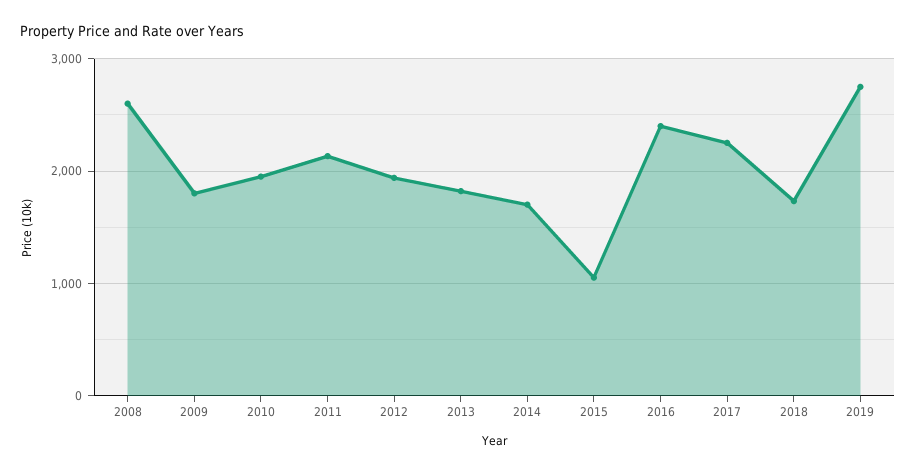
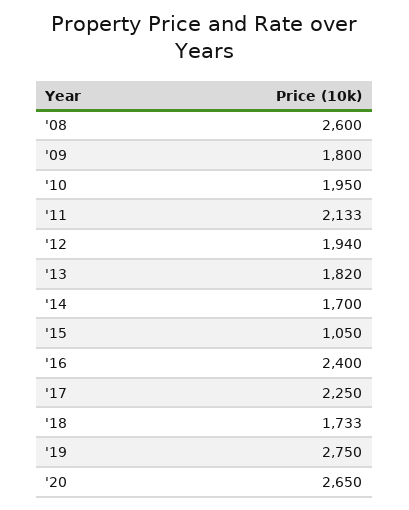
'20: none -> 2650

